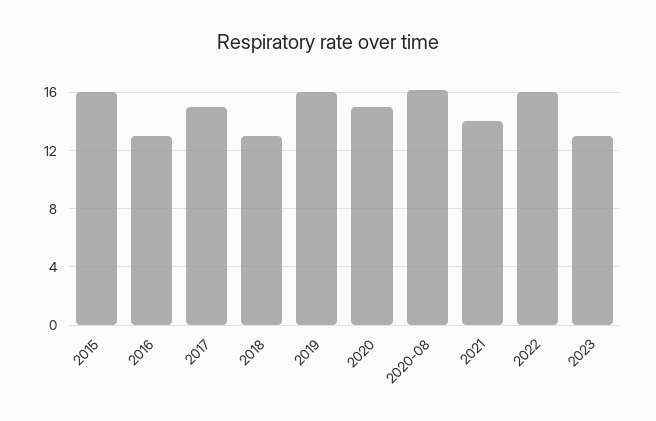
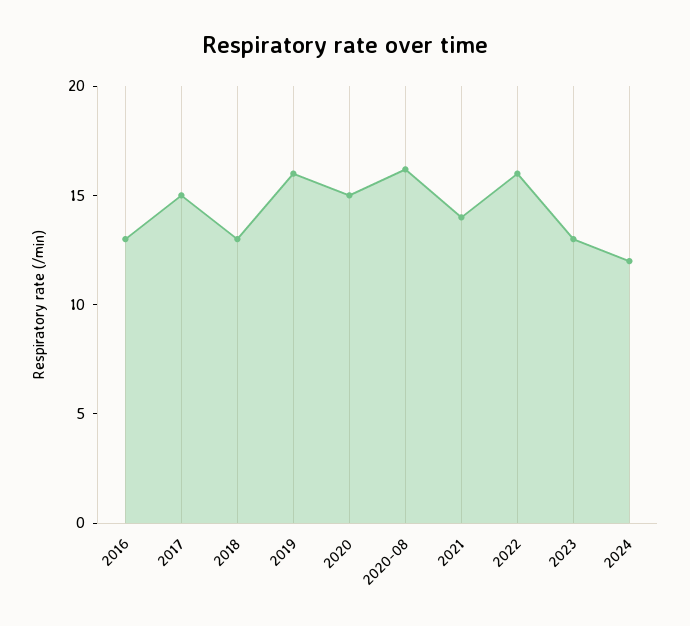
2015: 16 -> none
2024: none -> 12

